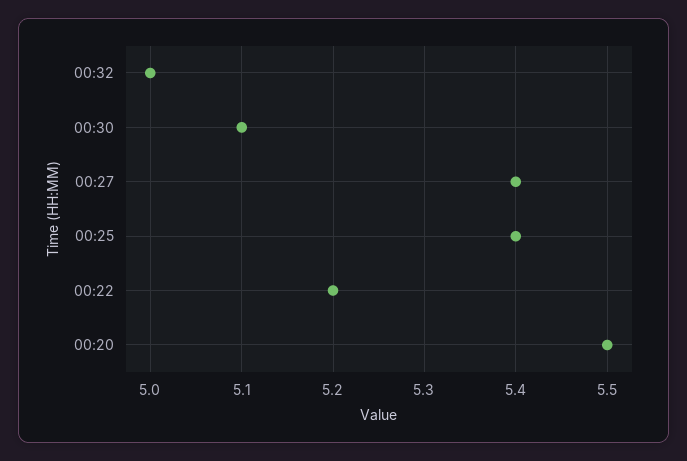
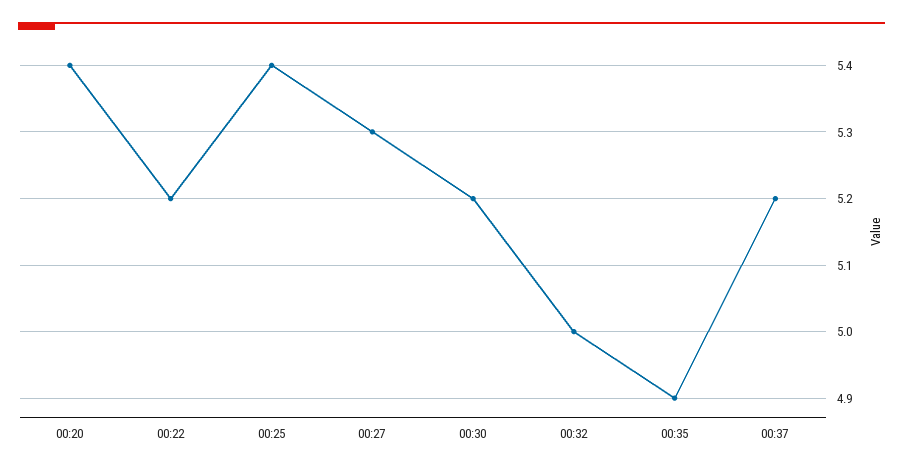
00:30: 5.1 -> 5.2
00:27: 5.4 -> 5.3
00:20: 5.5 -> 5.4
00:35: none -> 4.9
00:37: none -> 5.2

